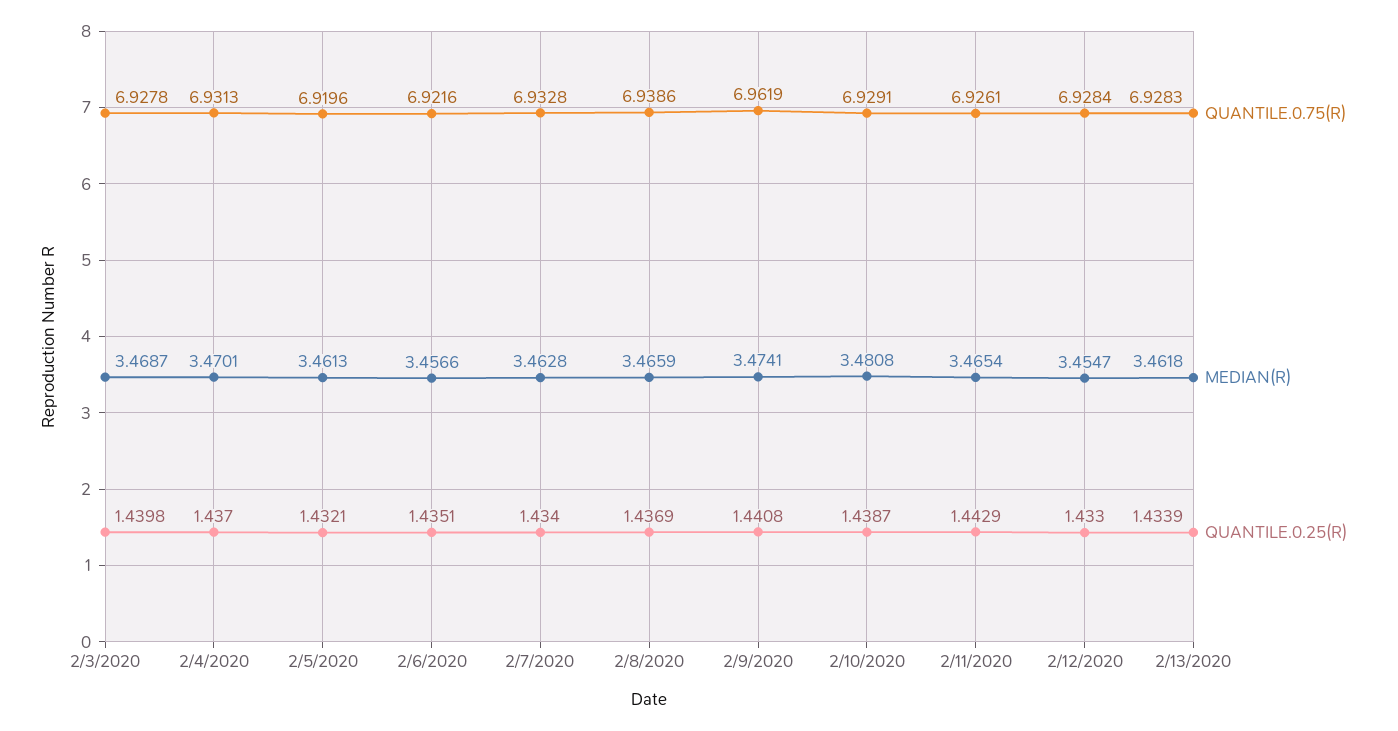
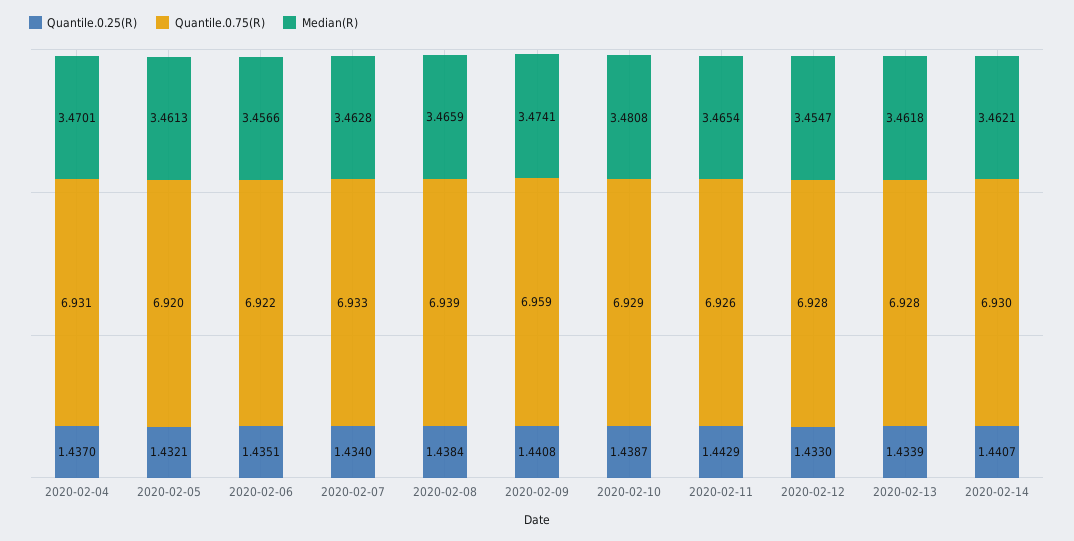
QUANTILE.0.75(R), 2/3/2020: 6.9278 -> none
MEDIAN(R), 2/3/2020: 3.4687 -> none
QUANTILE.0.25(R), 2/3/2020: 1.4398 -> none
QUANTILE.0.25(R), 2/8/2020: 1.4369 -> 1.4384
QUANTILE.0.75(R), 2/9/2020: 6.9619 -> 6.959
QUANTILE.0.25(R), 2020-02-14: none -> 1.4407
QUANTILE.0.75(R), 2020-02-14: none -> 6.93
MEDIAN(R), 2020-02-14: none -> 3.4621

